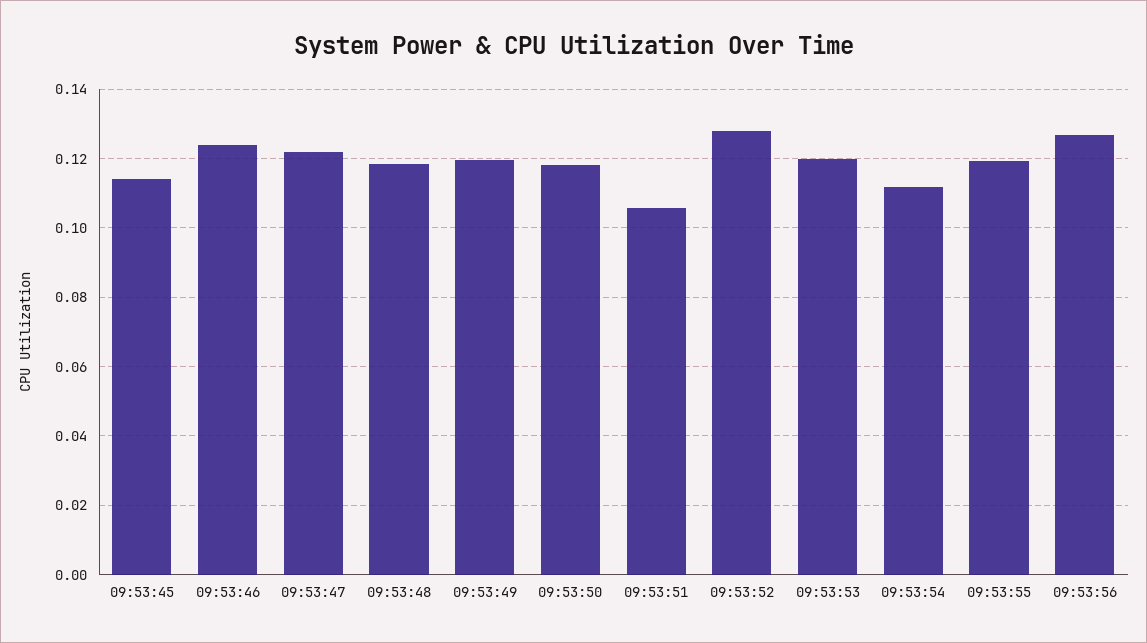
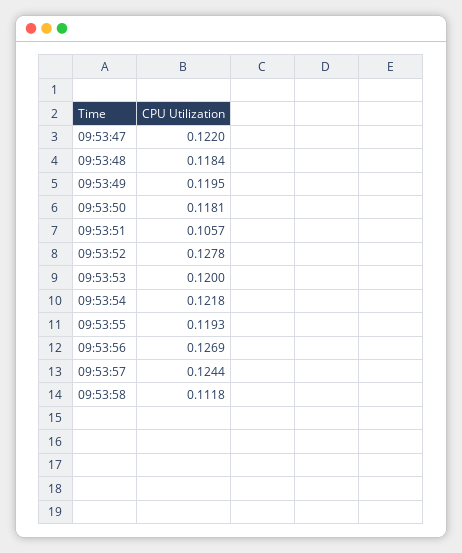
09:53:45: 0.114 -> none
09:53:46: 0.124 -> none
09:53:54: 0.112 -> 0.1218
09:53:57: none -> 0.1244
09:53:58: none -> 0.1118

